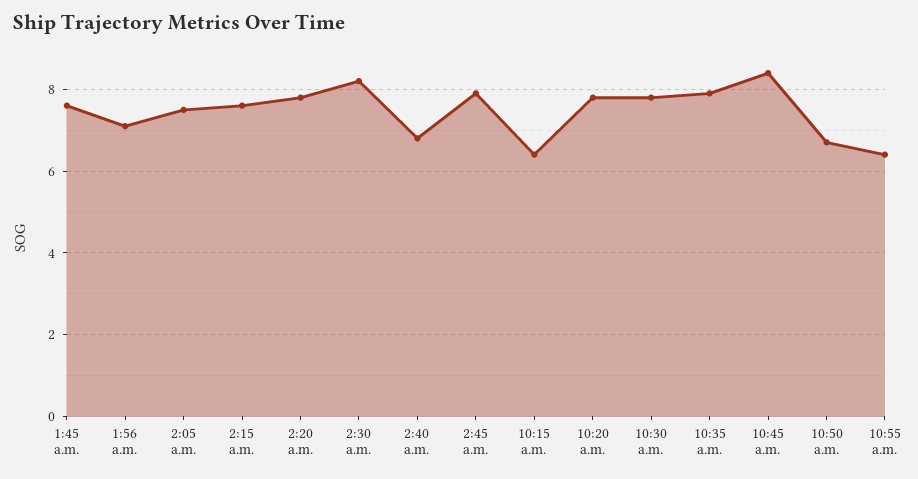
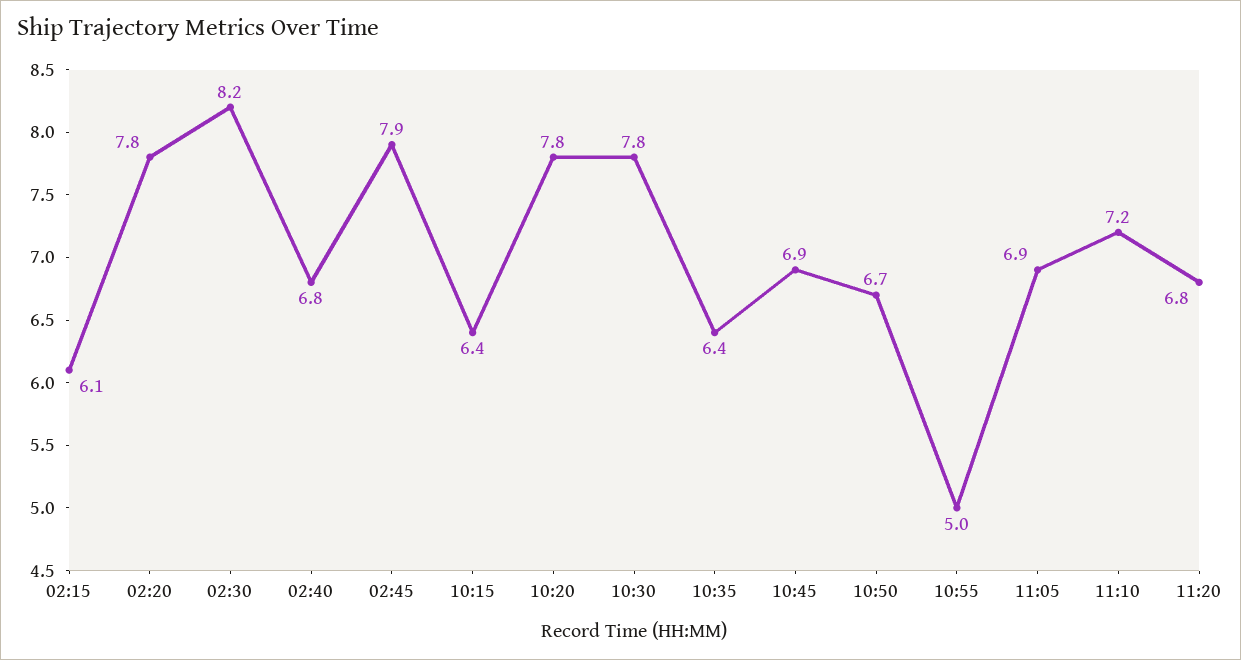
1:45 a.m.: 7.5 -> none
1:56 a.m.: 7 -> none
2:05 a.m.: 7.5 -> none
2:15 a.m.: 7.5 -> 6.1
10:35 a.m.: 8 -> 6.4
10:45 a.m.: 8.5 -> 6.9
10:55 a.m.: 6.5 -> 5
11:05: none -> 6.9
11:10: none -> 7.2
11:20: none -> 6.8

